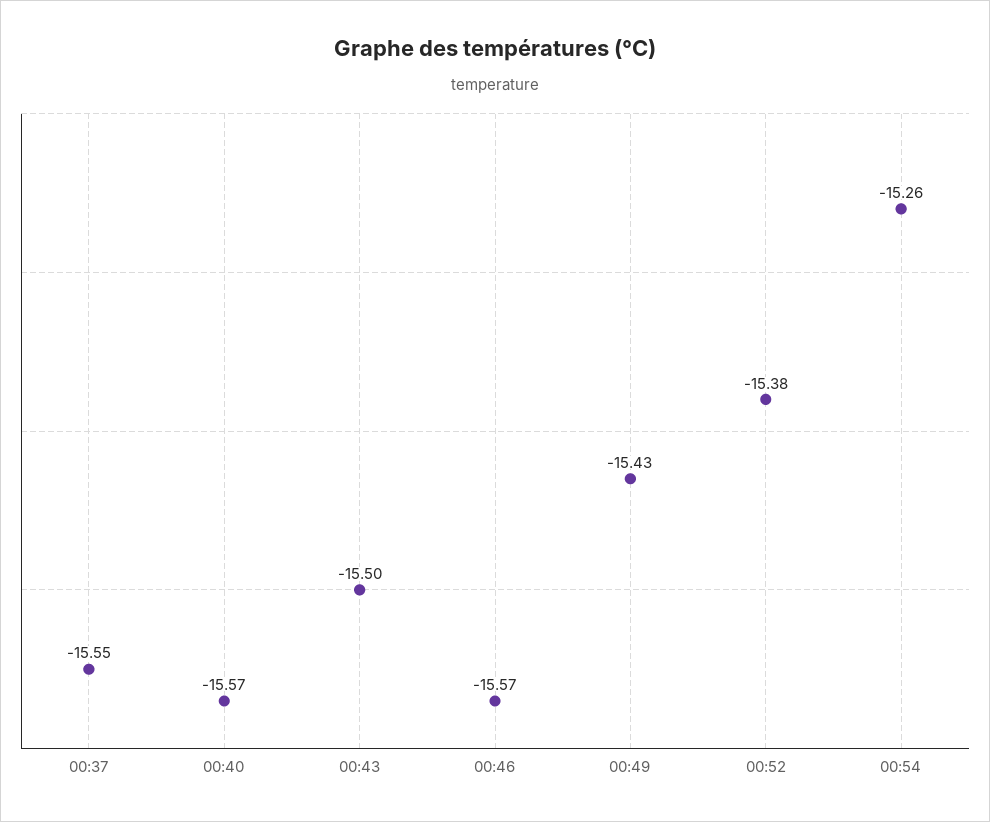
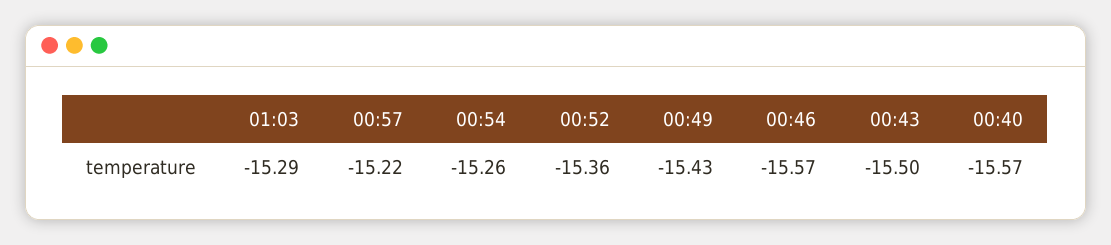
00:37: -15.55 -> none
00:52: -15.38 -> -15.36
01:03: none -> -15.29
00:57: none -> -15.22

